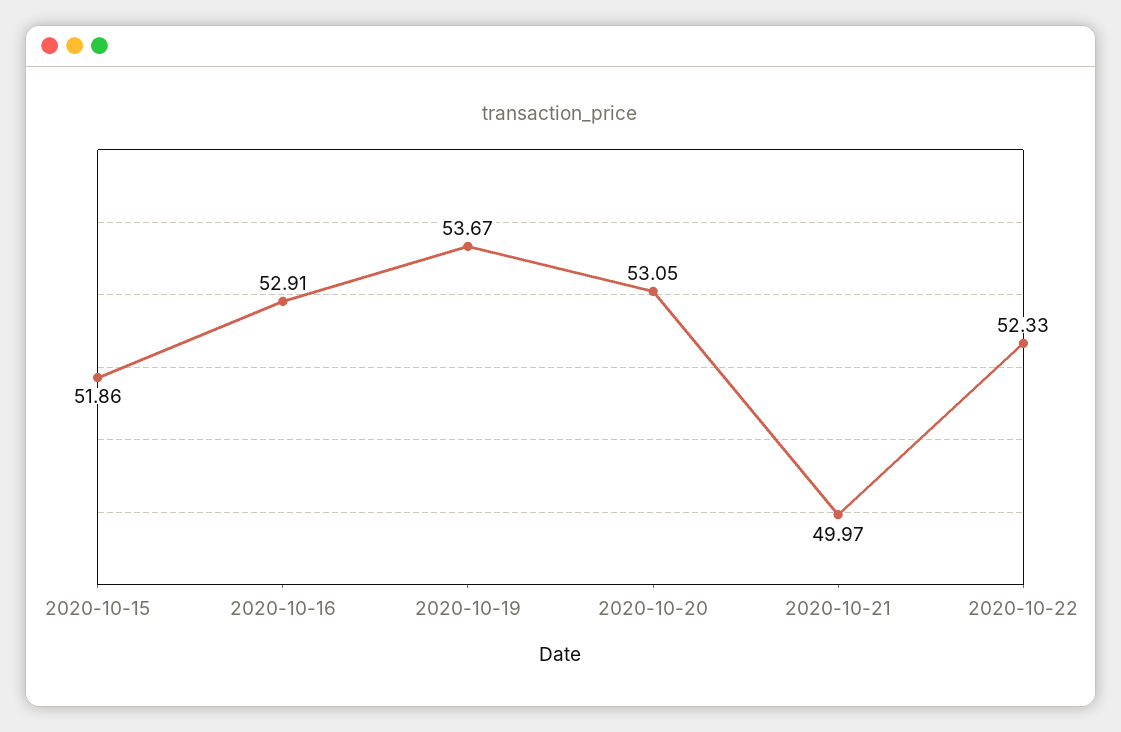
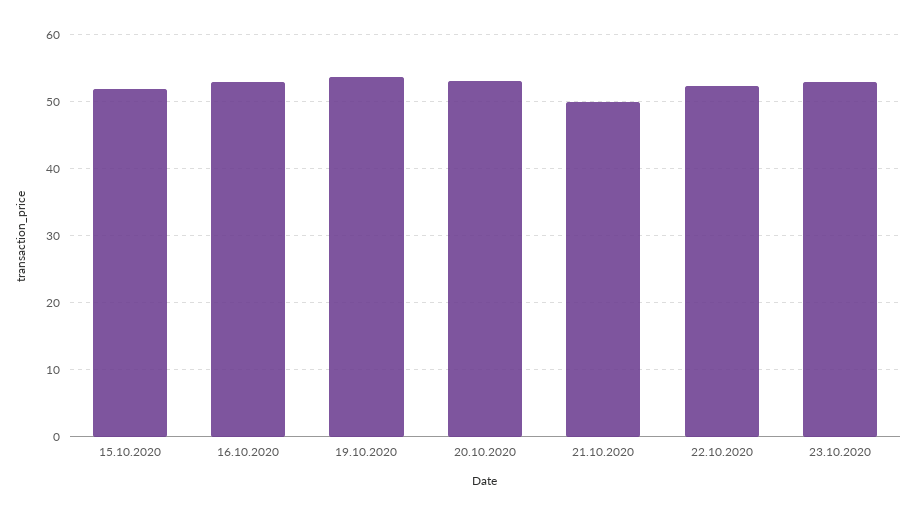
23.10.2020: none -> 53

